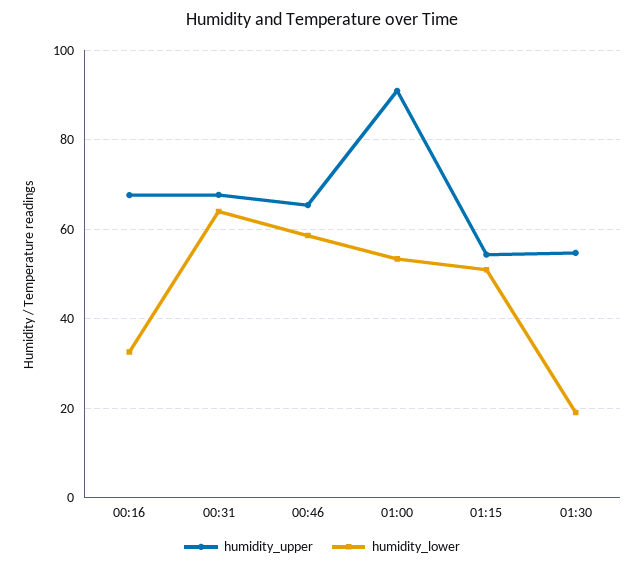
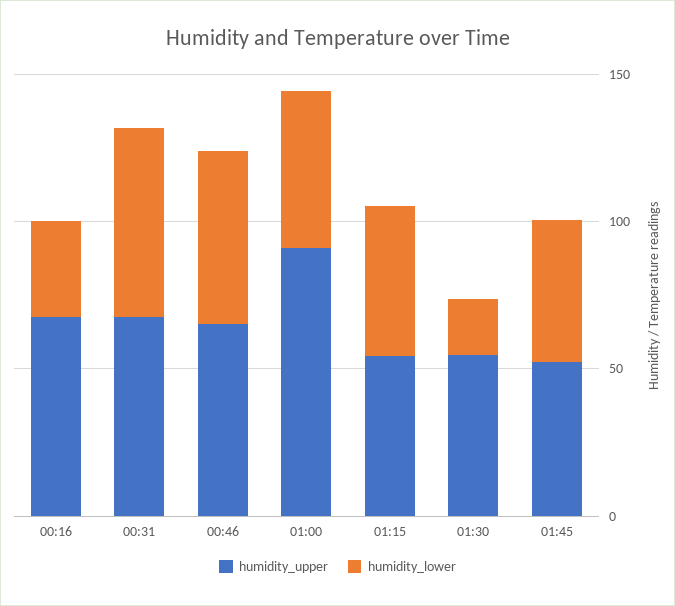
humidity_upper, 01:45: none -> 50
humidity_lower, 01:45: none -> 50

